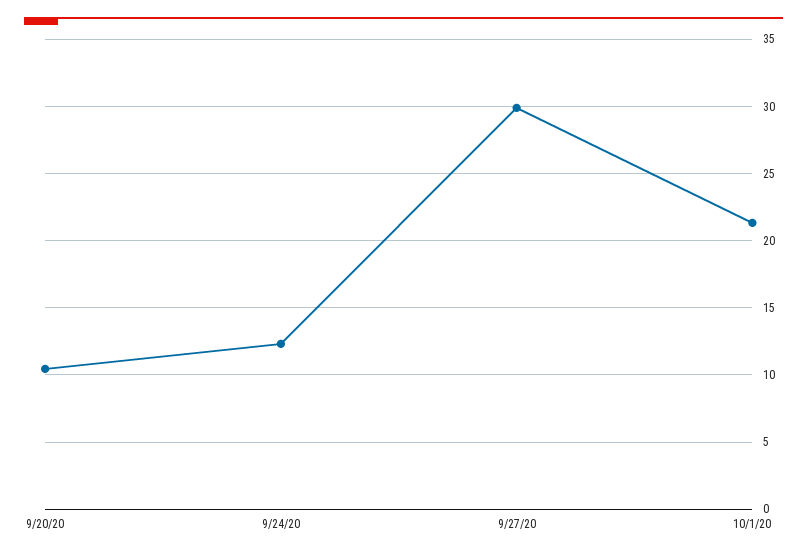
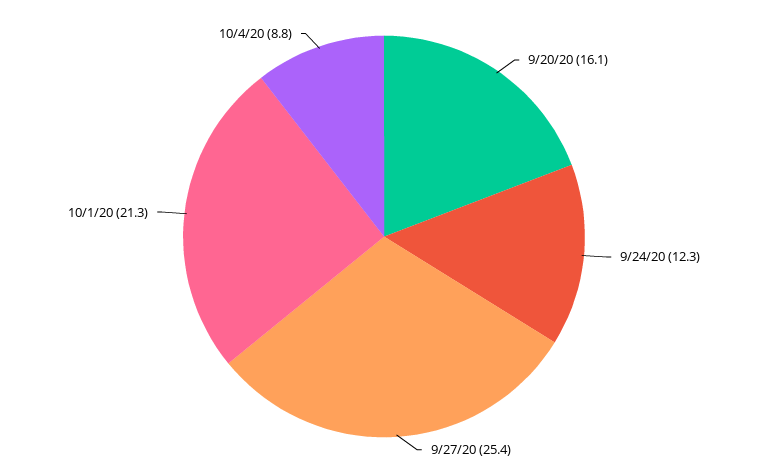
9/20/20: 10.5 -> 16.1
9/27/20: 30 -> 25.4
10/4/20: none -> 8.8

